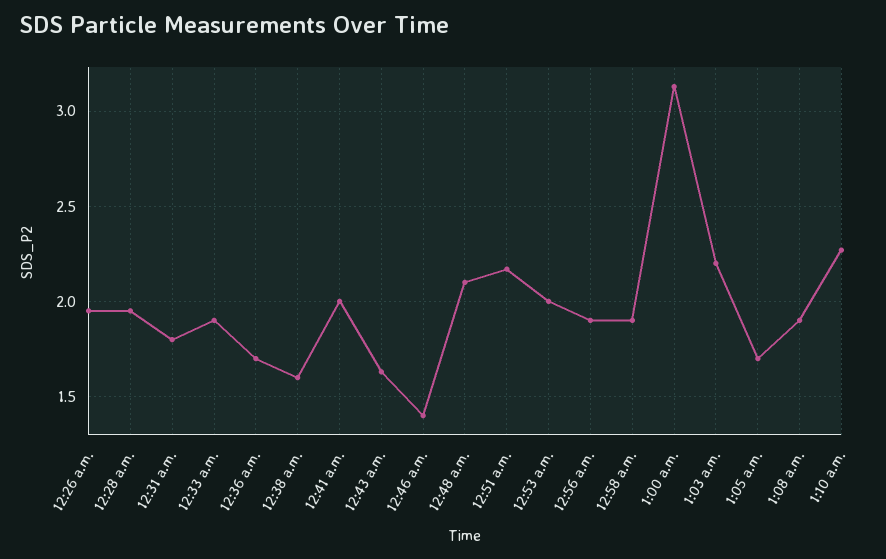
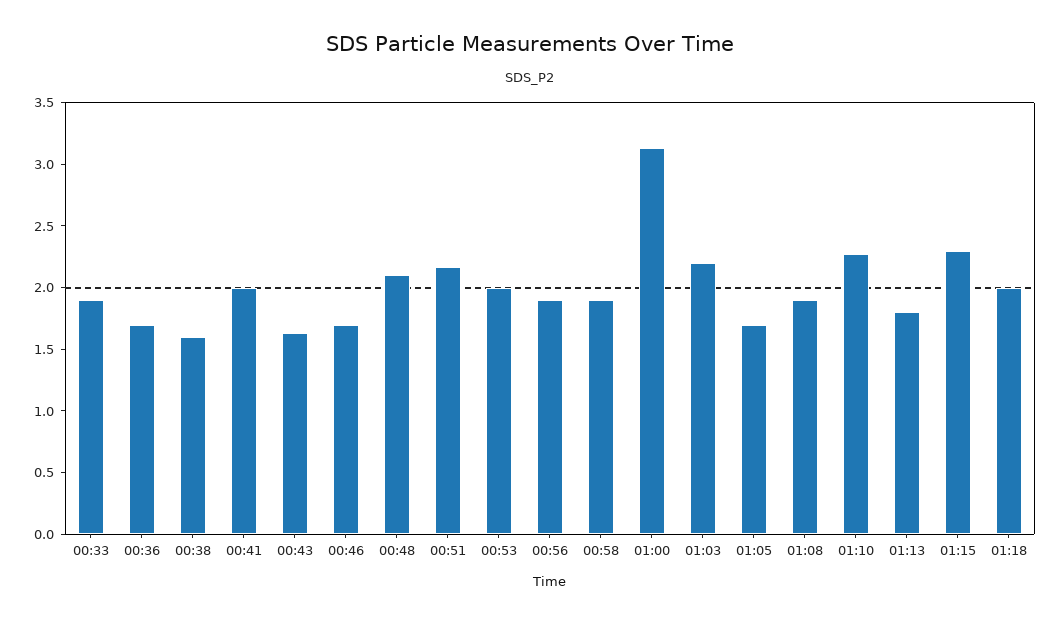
12:26 a.m.: 1.95 -> none
12:28 a.m.: 1.95 -> none
12:31 a.m.: 1.8 -> none
12:46 a.m.: 1.4 -> 1.7
01:13: none -> 1.8
01:15: none -> 2.3
01:18: none -> 2

